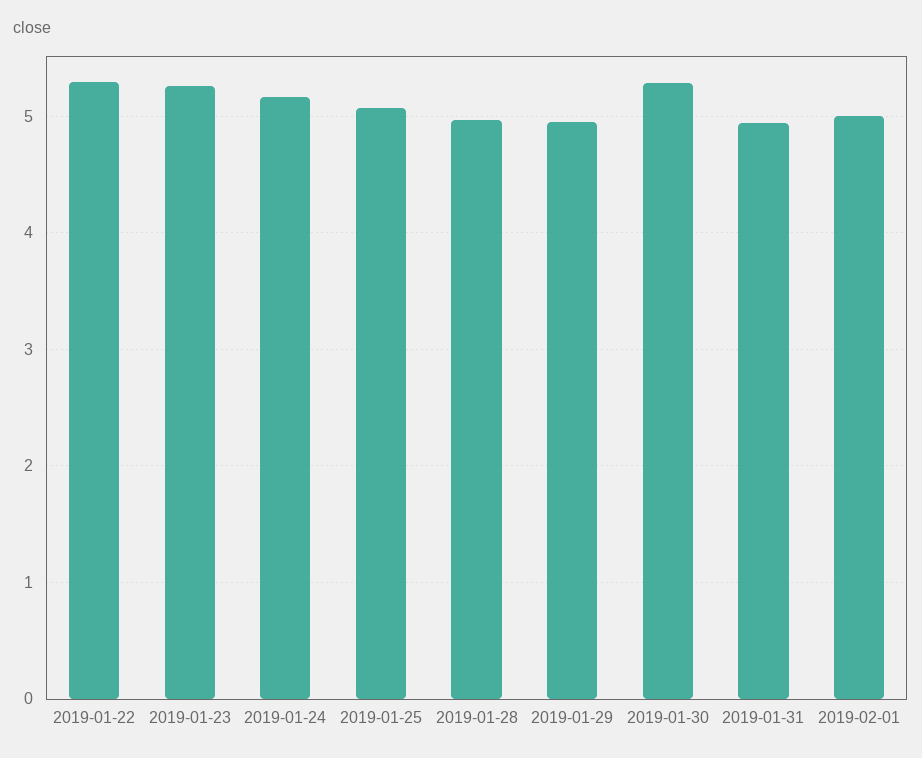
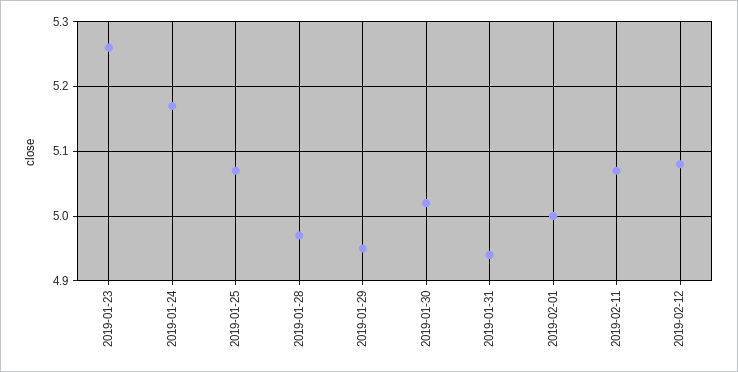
2019-01-22: 5.3 -> none
2019-01-30: 5.3 -> 5.02
2019-02-11: none -> 5.07
2019-02-12: none -> 5.08

